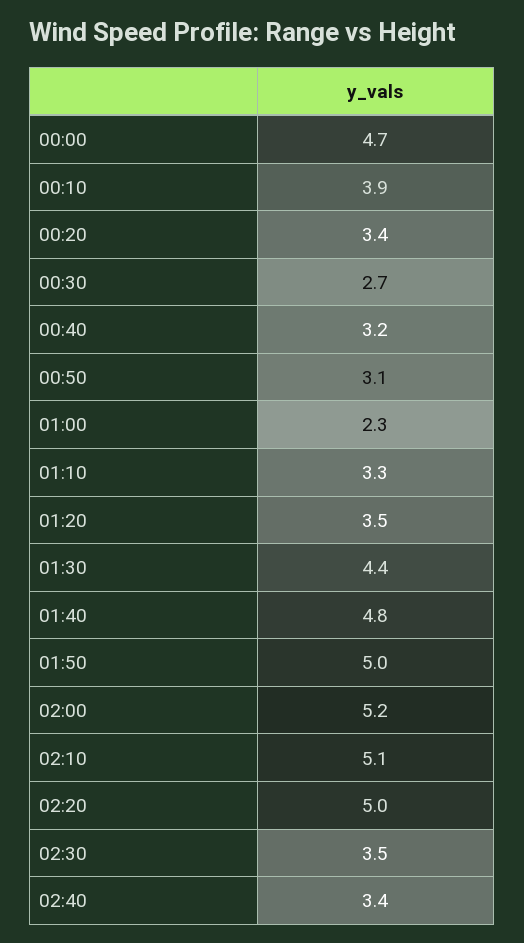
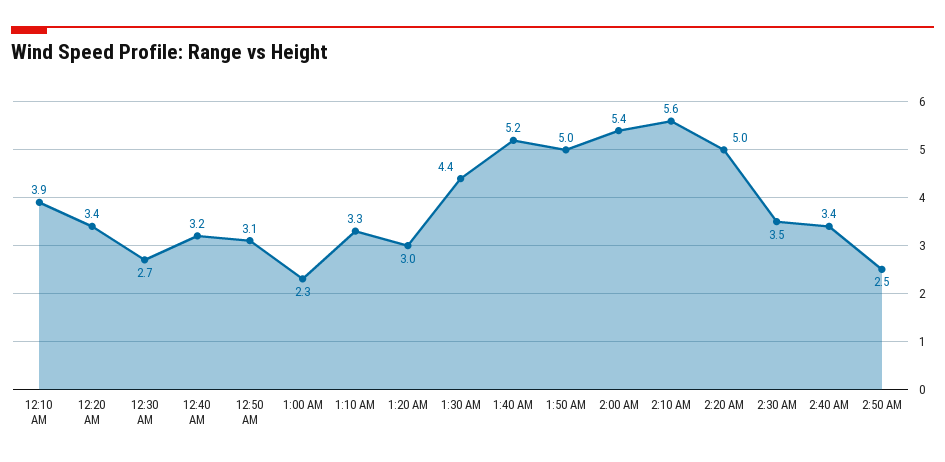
00:00: 4.7 -> none
01:20: 3.5 -> 3
01:40: 4.8 -> 5.2
02:00: 5.2 -> 5.4
02:10: 5.1 -> 5.6
2:50 AM: none -> 2.5

